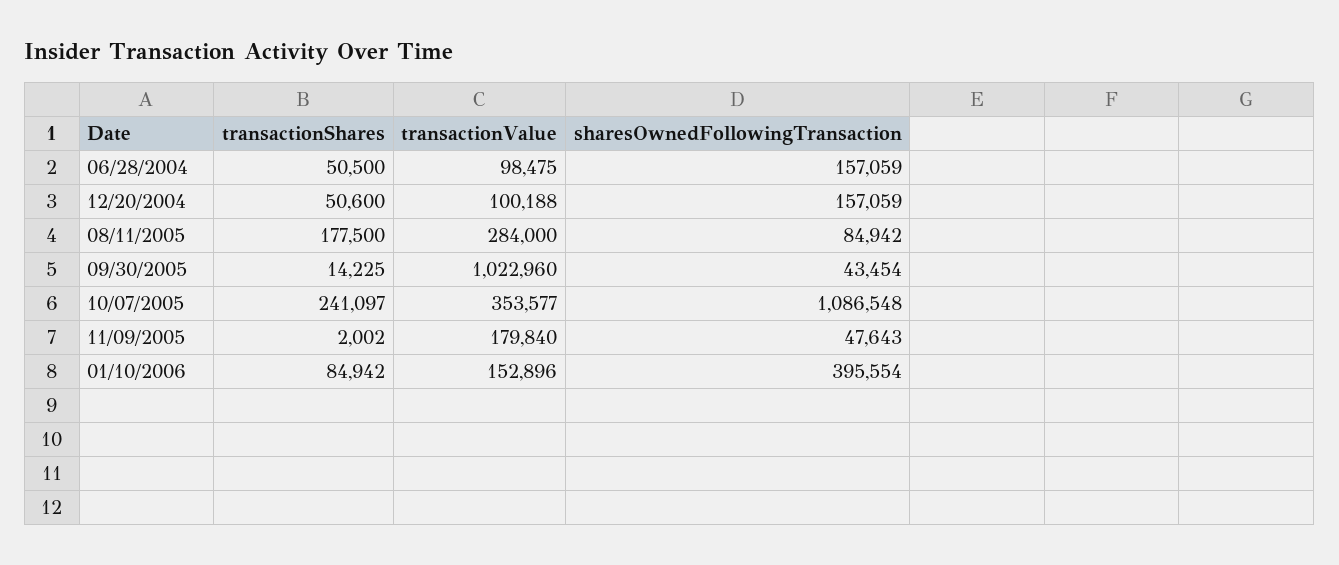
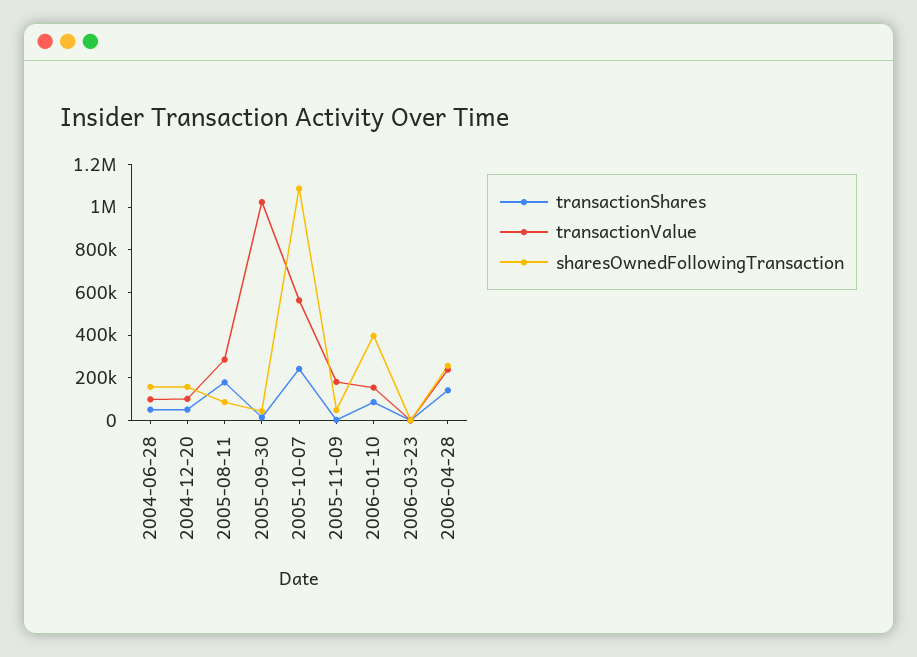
transactionValue, 10/07/2005: 353577 -> 550000
transactionShares, 2006-03-23: none -> 0
transactionValue, 2006-03-23: none -> 0
sharesOwnedFollowingTransaction, 2006-03-23: none -> 0
transactionShares, 2006-04-28: none -> 150000
transactionValue, 2006-04-28: none -> 250000
sharesOwnedFollowingTransaction, 2006-04-28: none -> 250000

